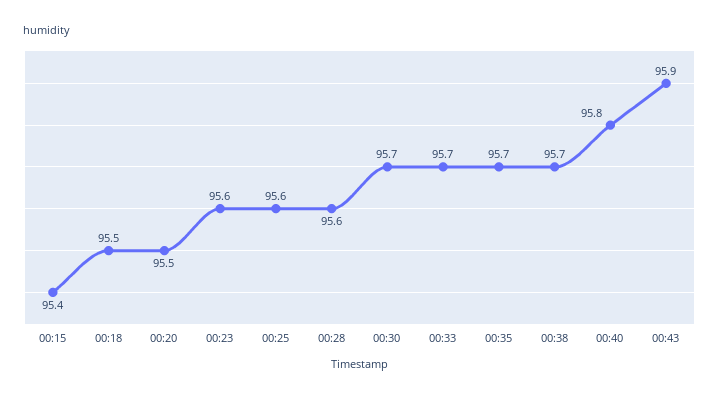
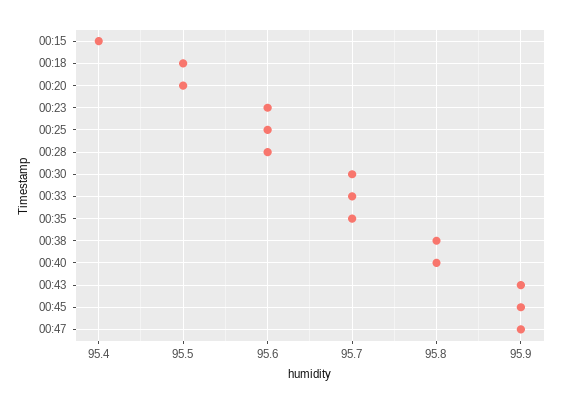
00:38: 95.7 -> 95.8
00:45: none -> 95.9
00:47: none -> 95.9

